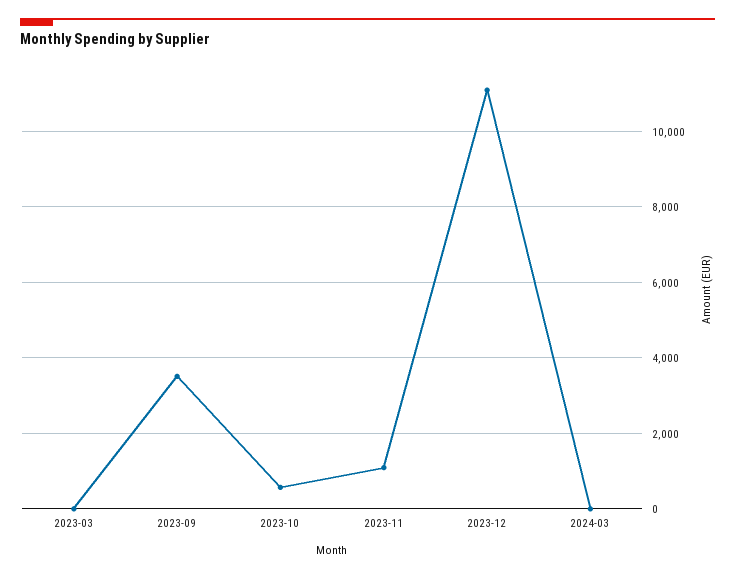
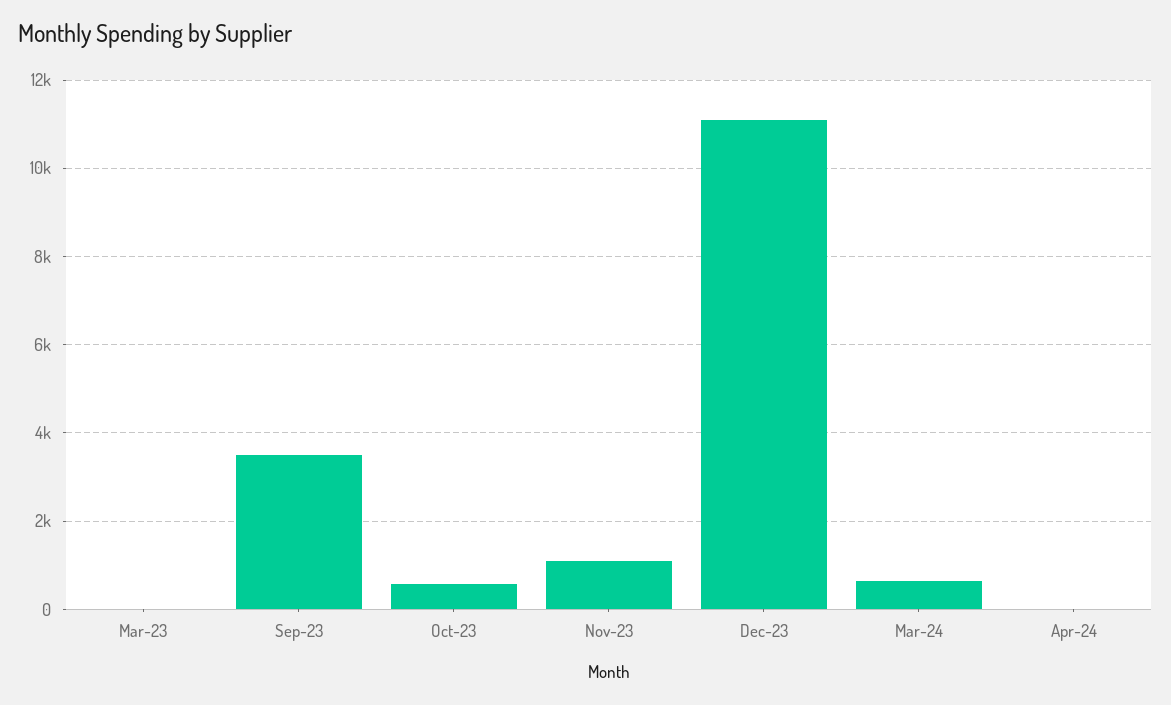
2024-03: 0 -> 600
Apr-24: none -> 0

